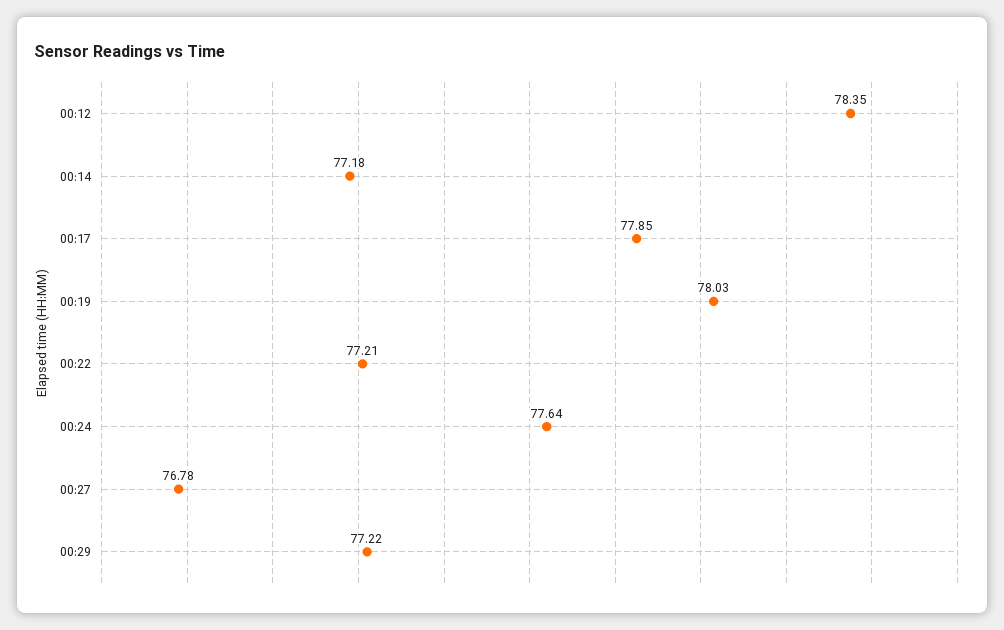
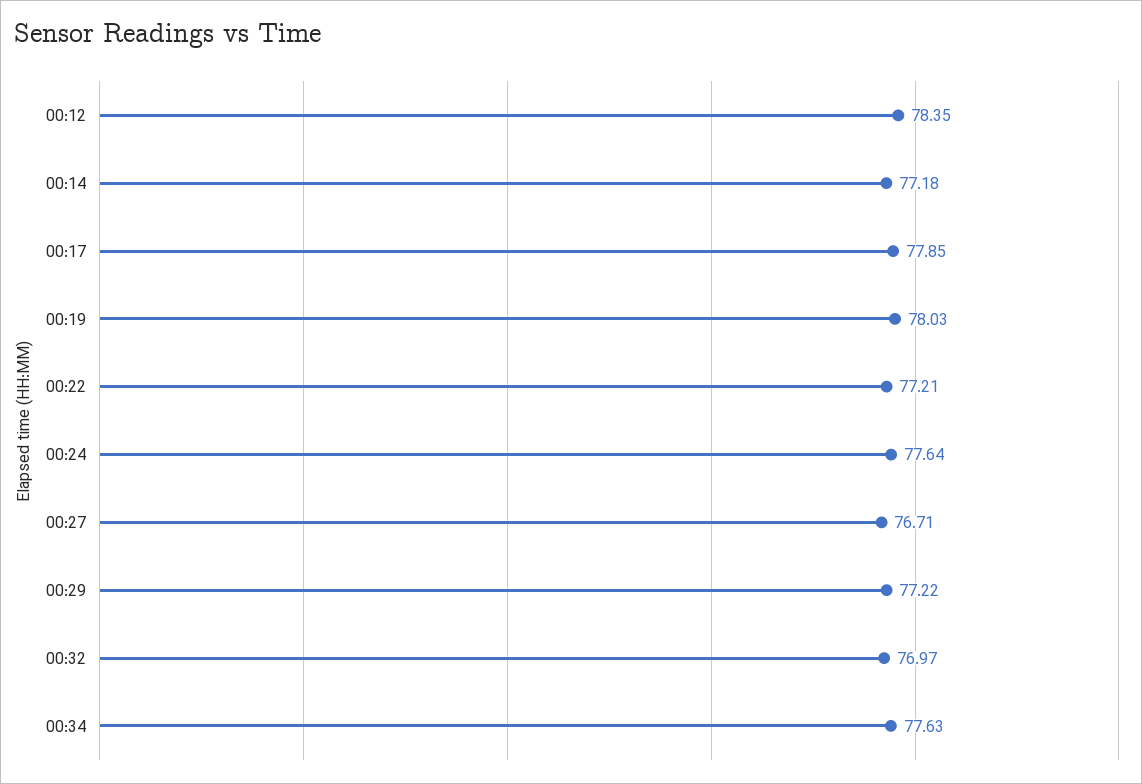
00:27: 76.78 -> 76.71
00:32: none -> 76.97
00:34: none -> 77.63

